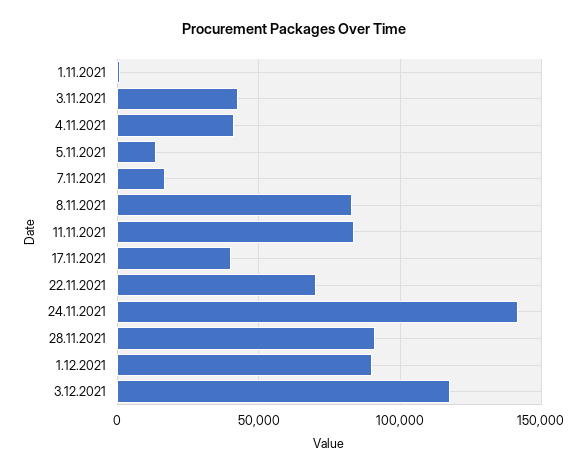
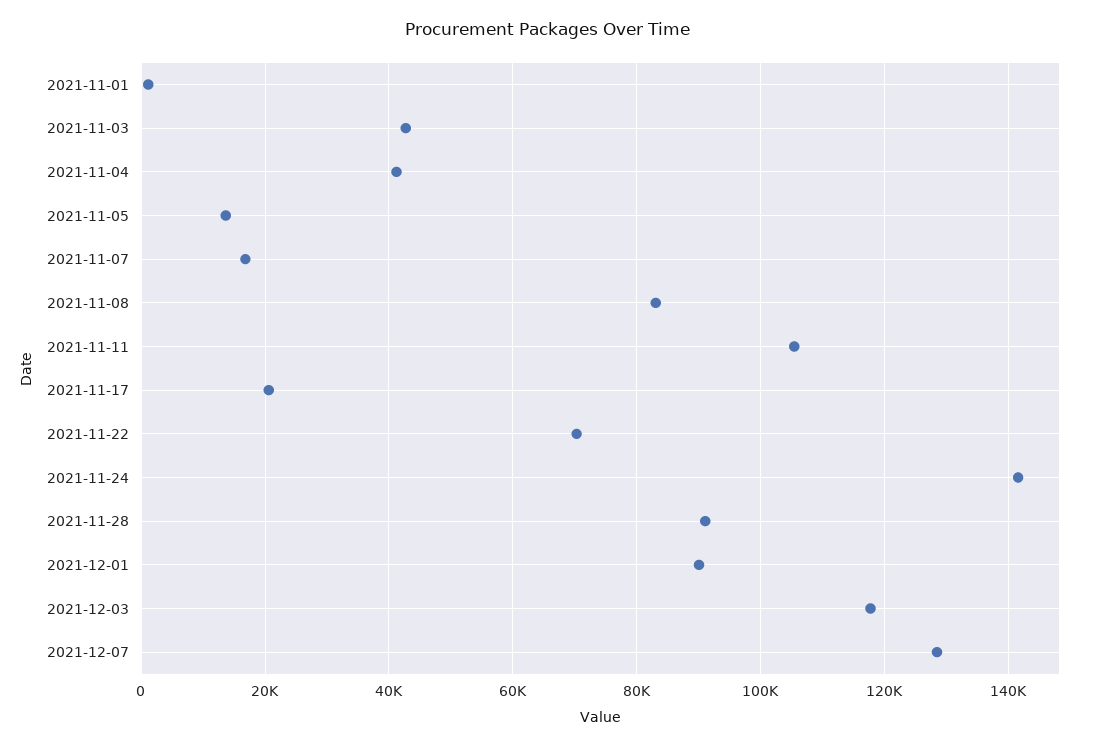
11.11.2021: 85000 -> 106000
17.11.2021: 40000 -> 20000
2021-12-07: none -> 128000

